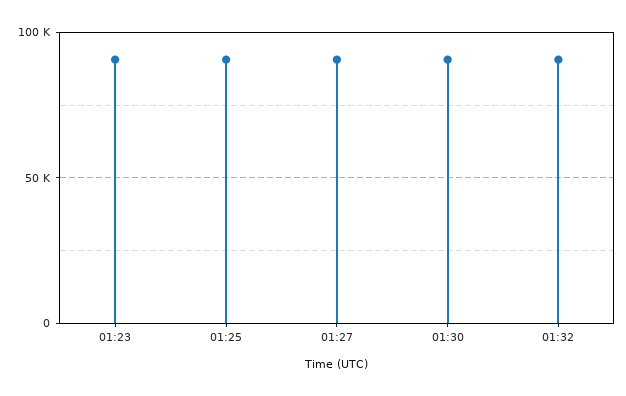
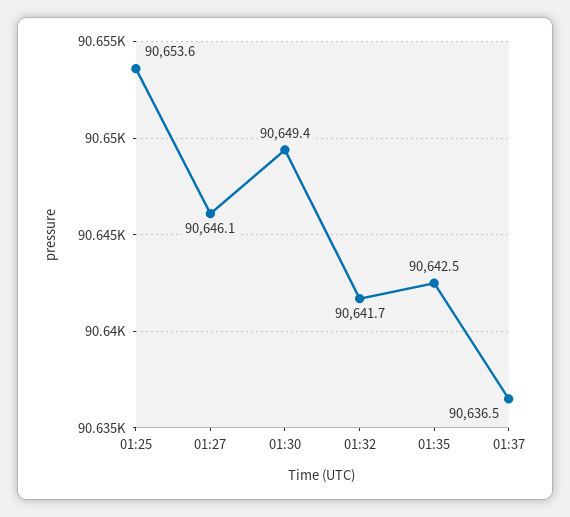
01:23: 90000 -> none
01:35: none -> 90642.5
01:37: none -> 90636.5

